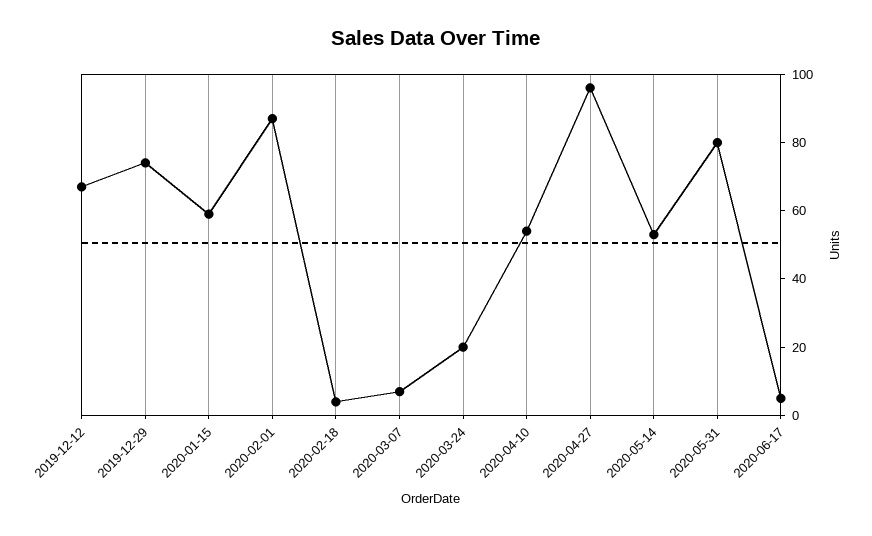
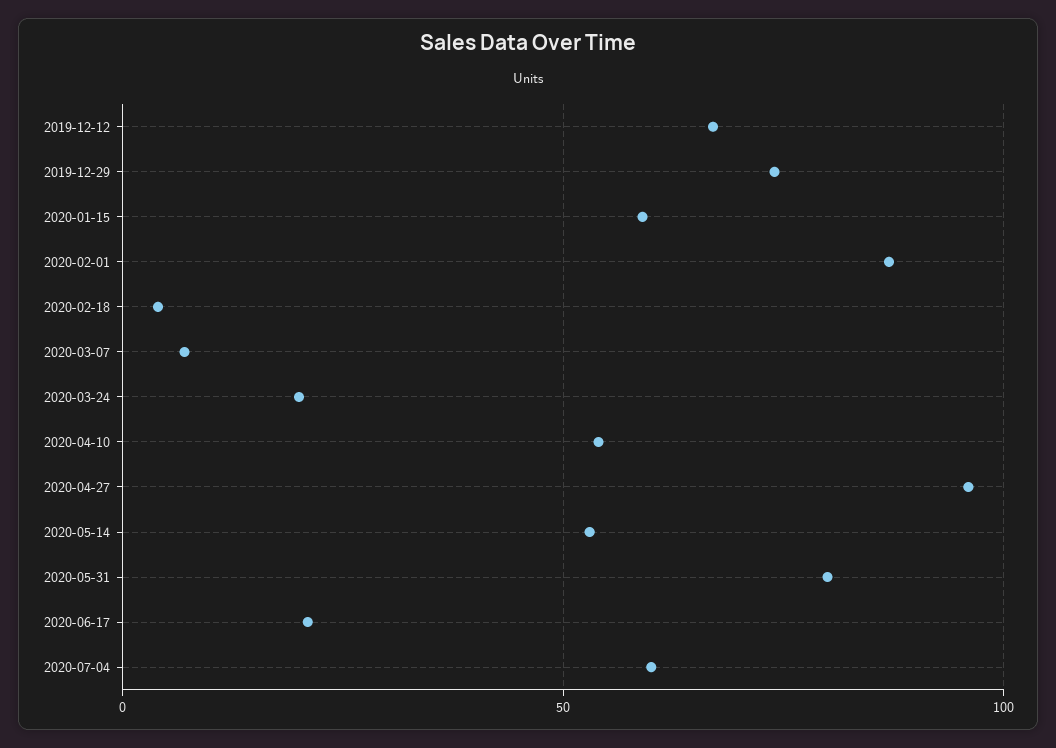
2020-06-17: 5 -> 20
2020-07-04: none -> 60

